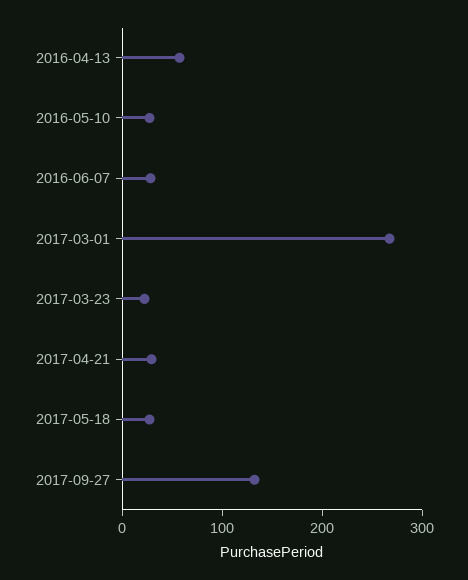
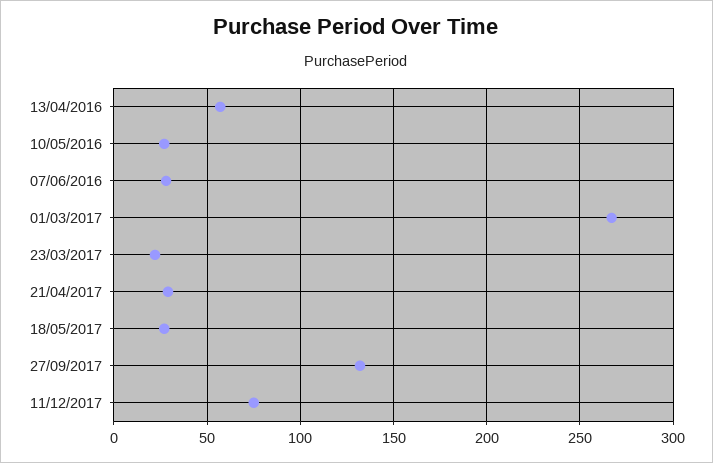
11/12/2017: none -> 75

